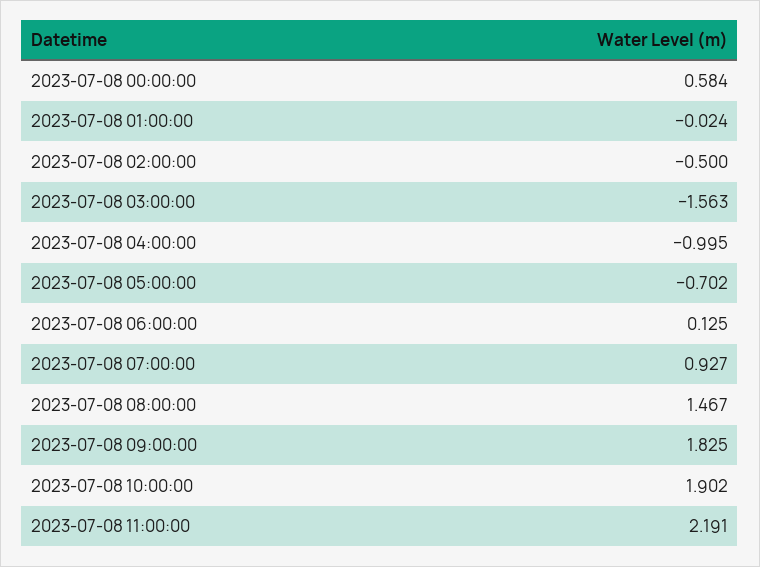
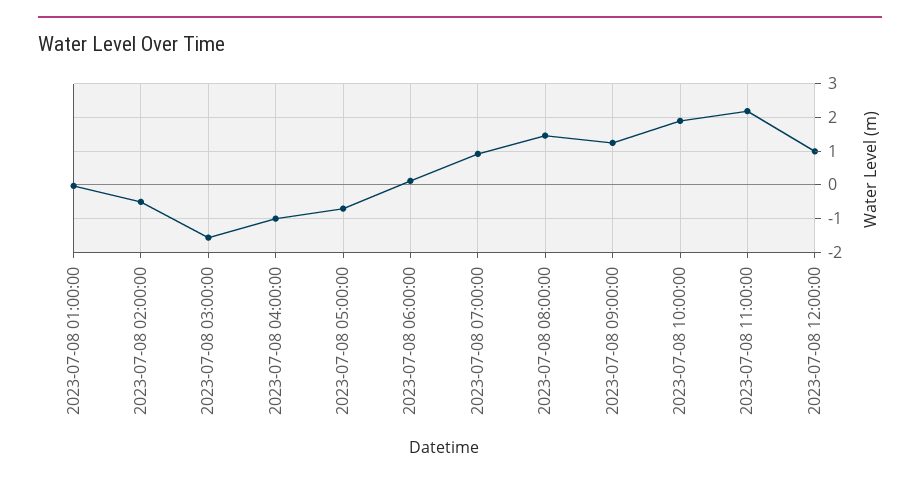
2023-07-08 00:00:00: 0.584 -> none
2023-07-08 09:00:00: 1.825 -> 1.2
2023-07-08 12:00:00: none -> 1

